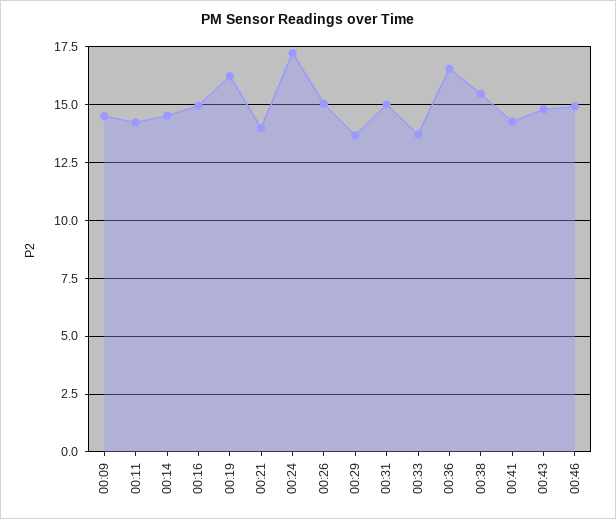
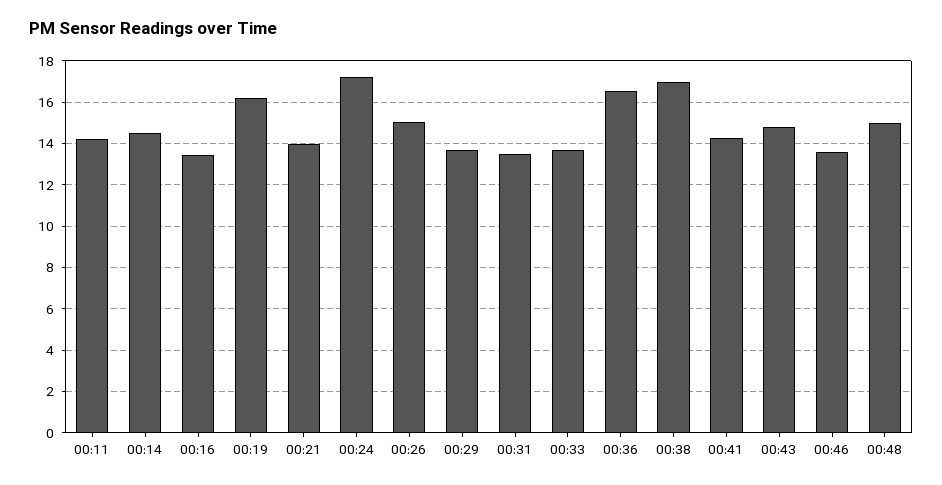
00:09: 14.5 -> none
00:16: 15 -> 13.5
00:31: 15 -> 13.5
00:38: 15.5 -> 17
00:46: 15 -> 13.5
00:48: none -> 15

